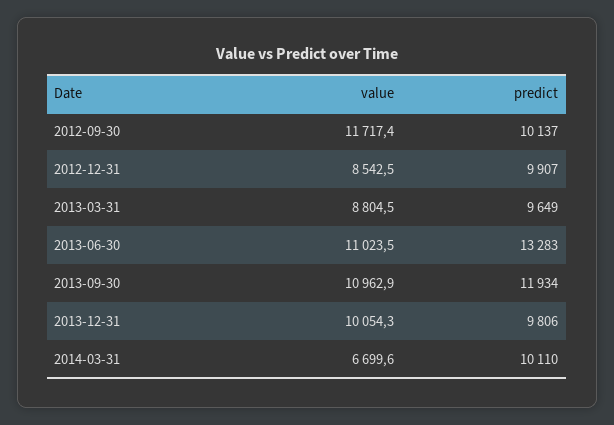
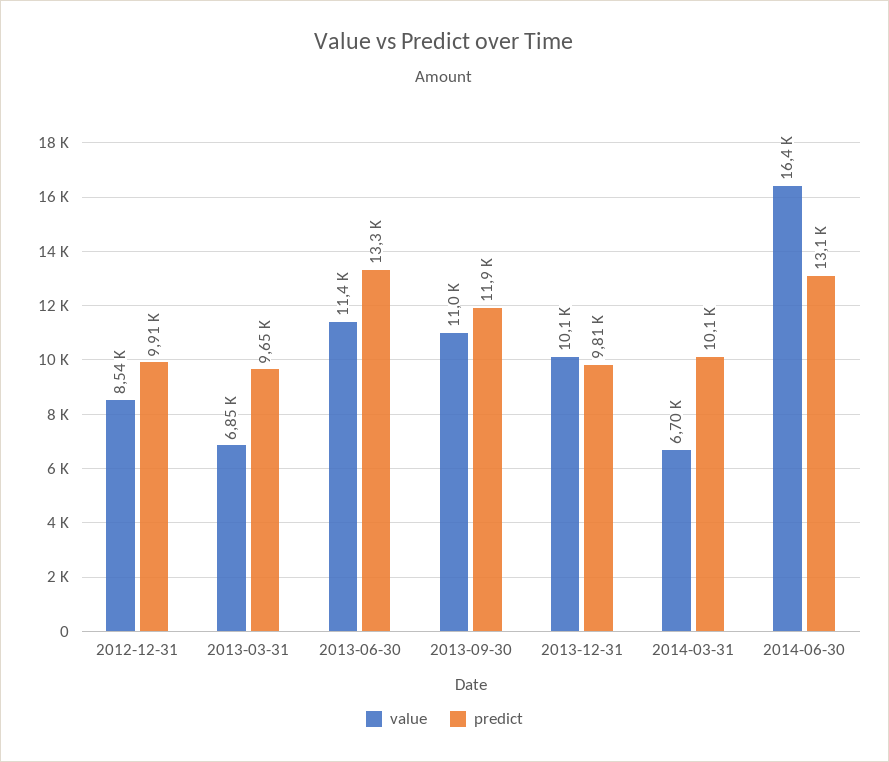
value, 2012-09-30: 11717.4 -> none
predict, 2012-09-30: 10137 -> none
value, 2013-03-31: 8804.5 -> 6850
value, 2013-06-30: 11023.5 -> 11400
value, 2014-06-30: none -> 16400
predict, 2014-06-30: none -> 13100

